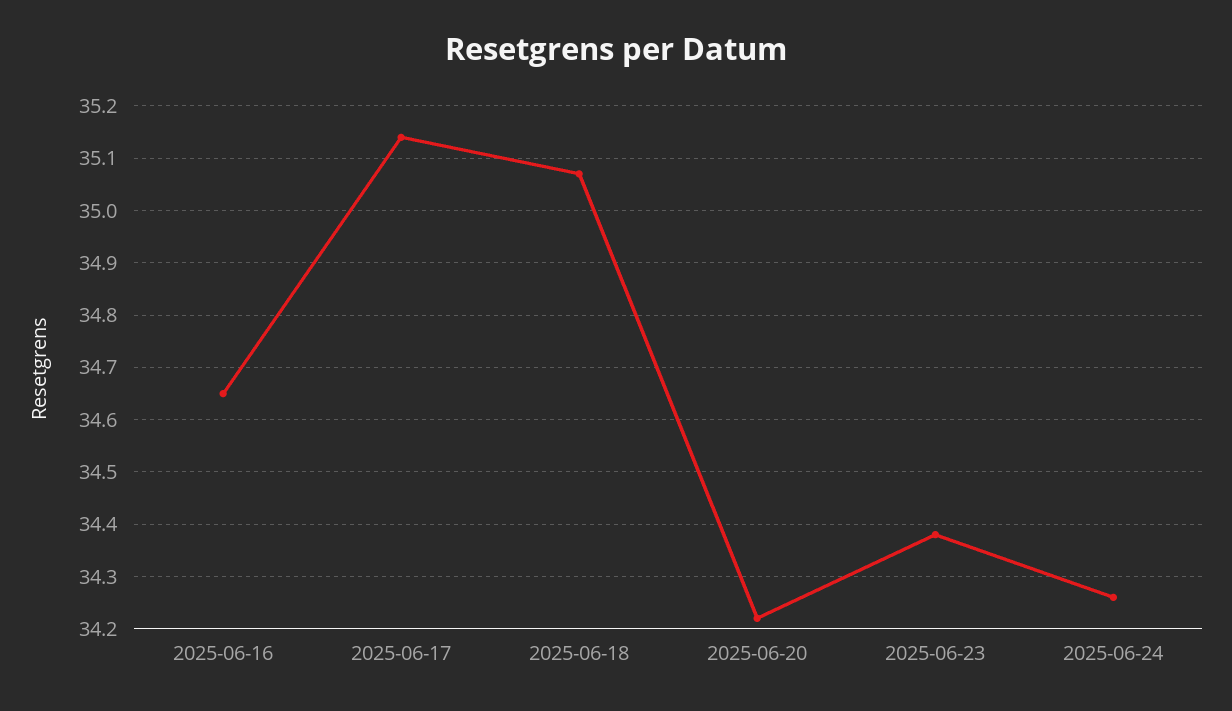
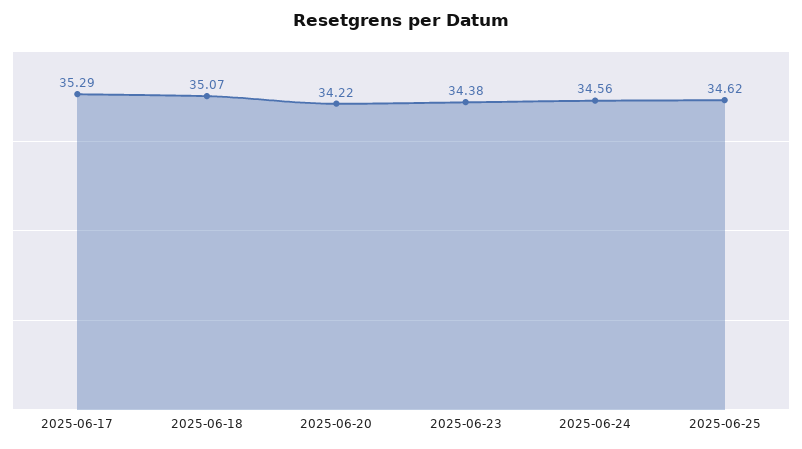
2025-06-16: 34.65 -> none
2025-06-17: 35.15 -> 35.29
2025-06-24: 34.25 -> 34.56
2025-06-25: none -> 34.62

